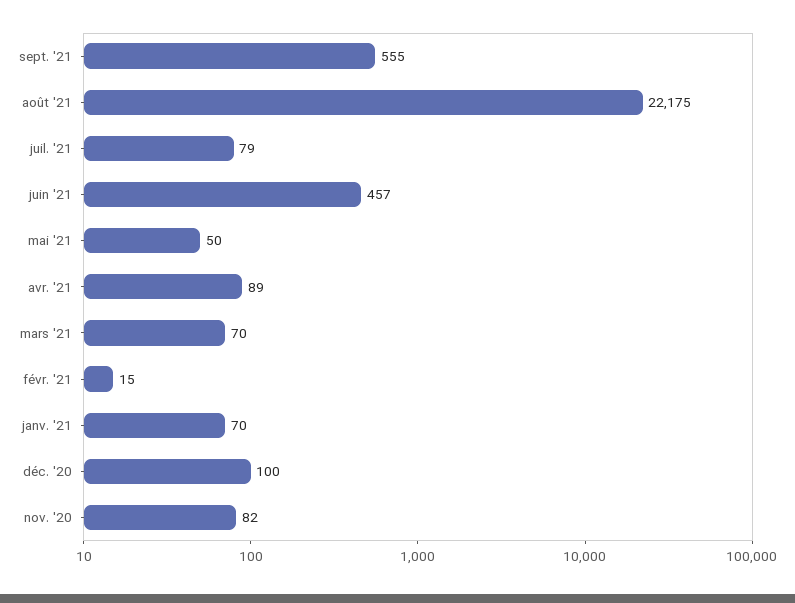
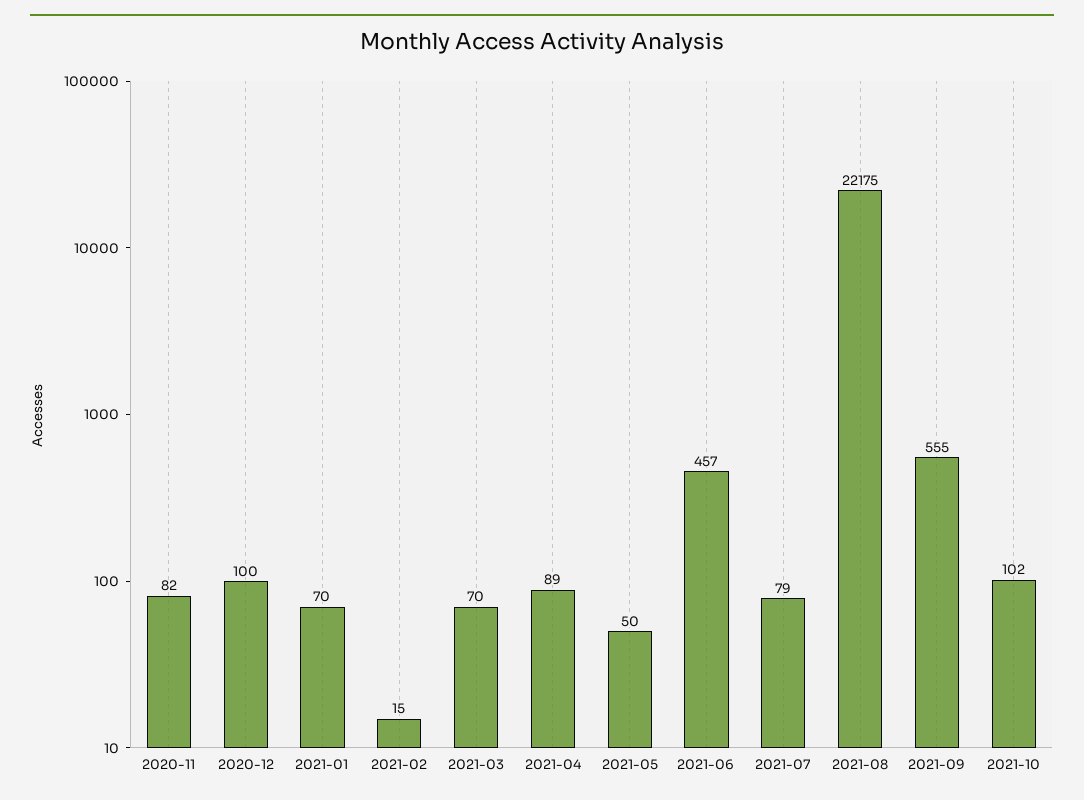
2021-10: none -> 102

